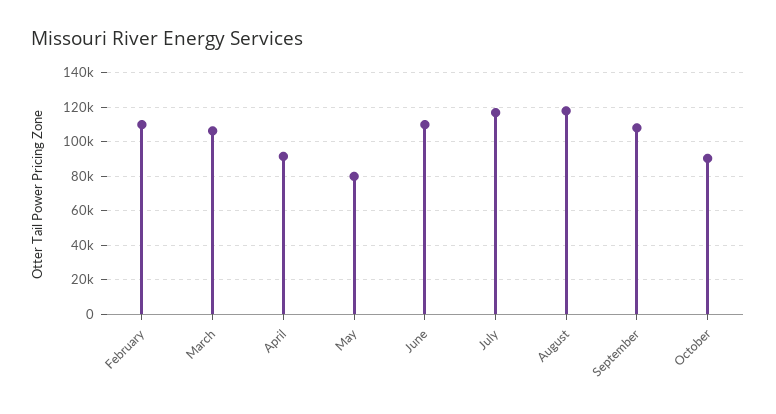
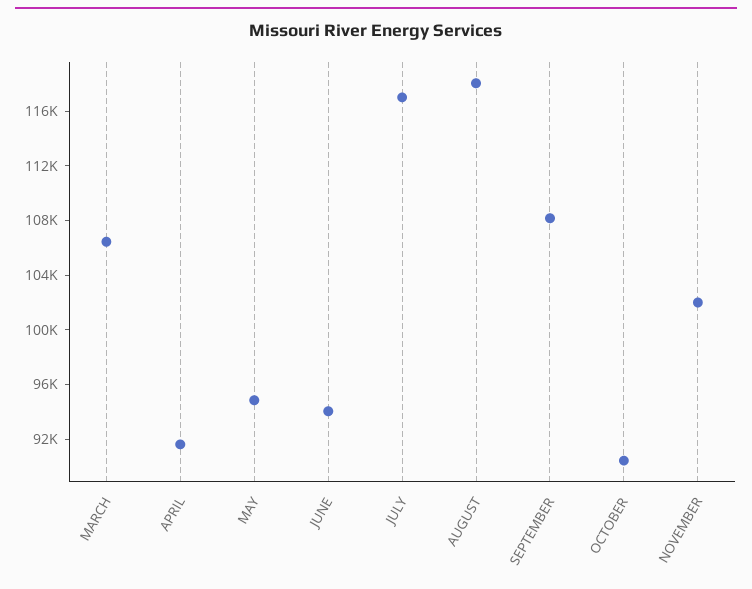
February: 110000 -> none
May: 80000 -> 95000
June: 110000 -> 94000
NOVEMBER: none -> 102000

